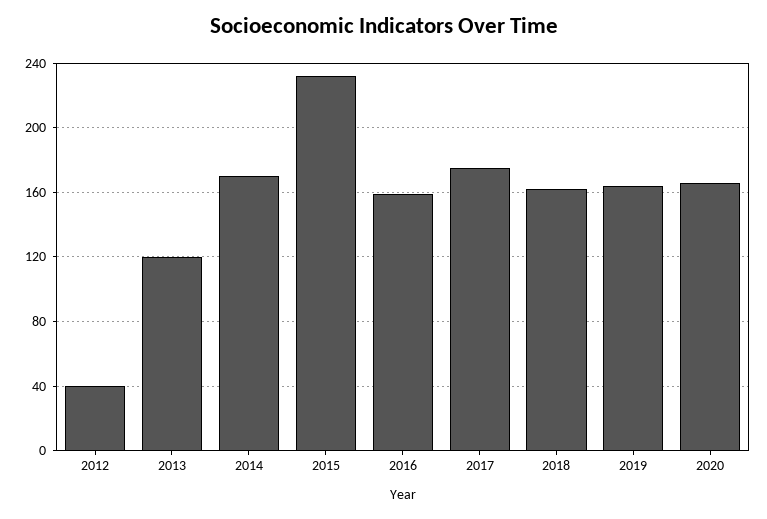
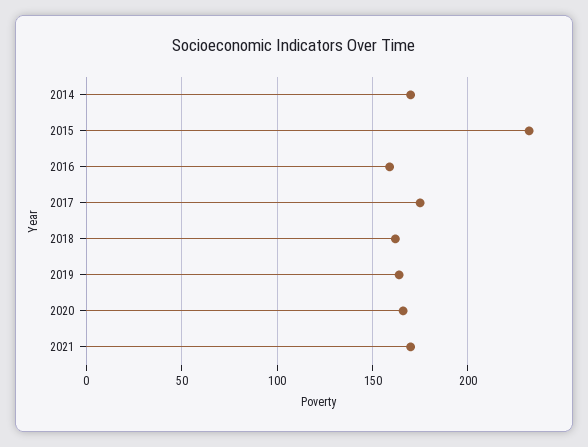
2012: 40 -> none
2013: 120 -> none
2021: none -> 170

